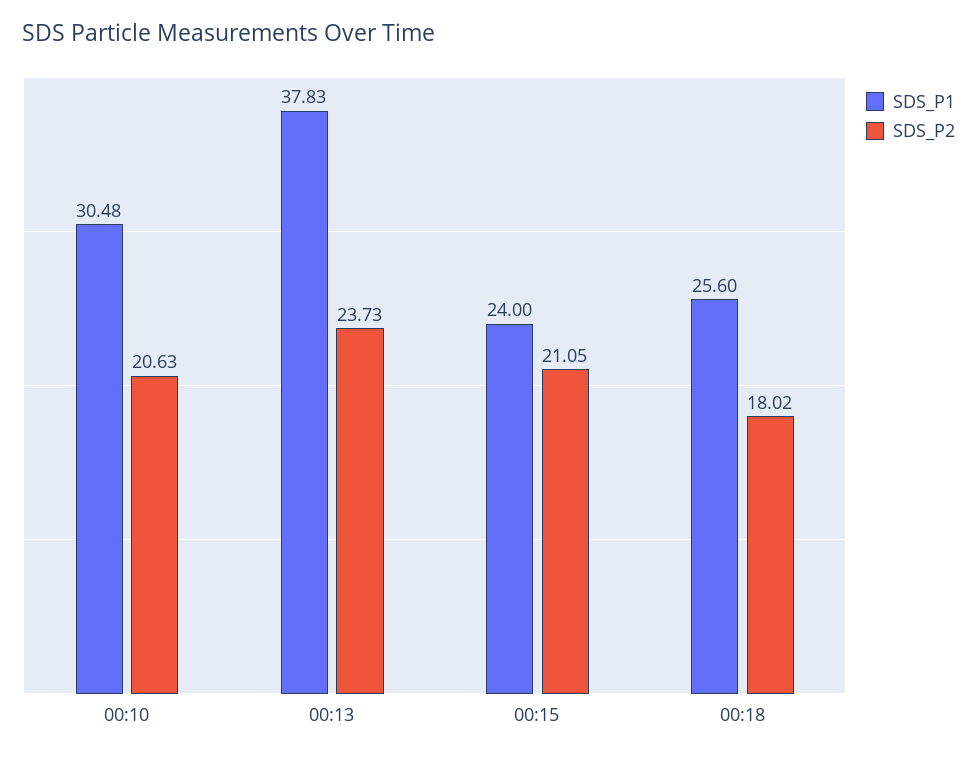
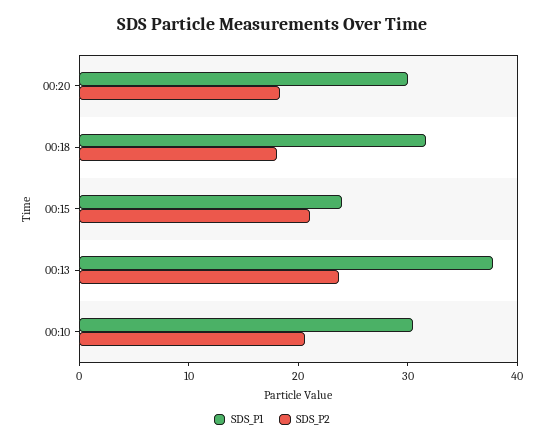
SDS_P1, 00:18: 25.6 -> 32
SDS_P1, 00:20: none -> 30
SDS_P2, 00:20: none -> 18

